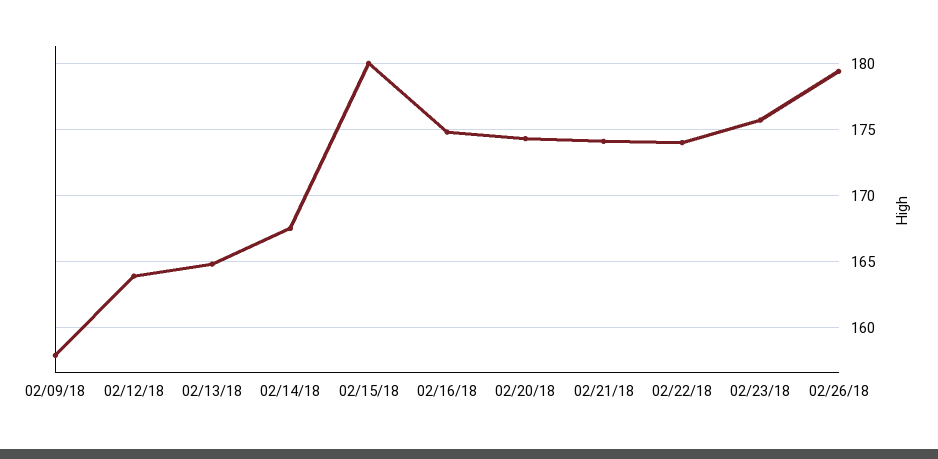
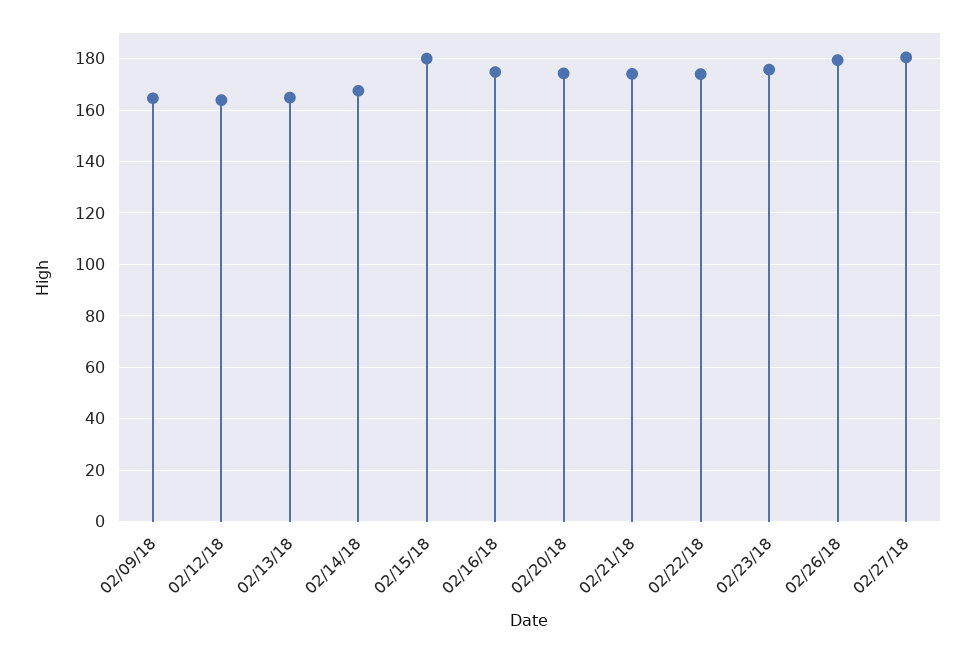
02/09/18: 158 -> 165
02/27/18: none -> 180

